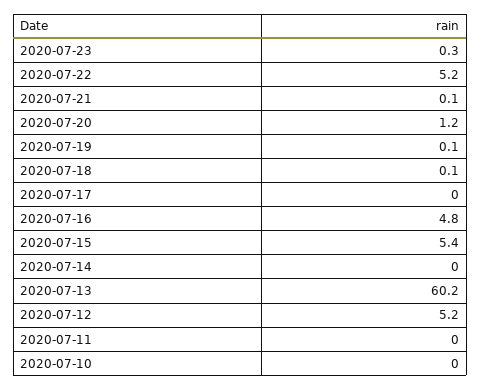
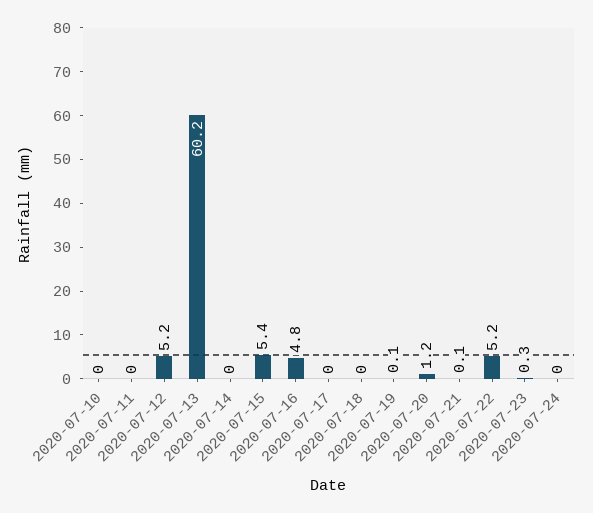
2020-07-18: 0.1 -> 0
2020-07-24: none -> 0

